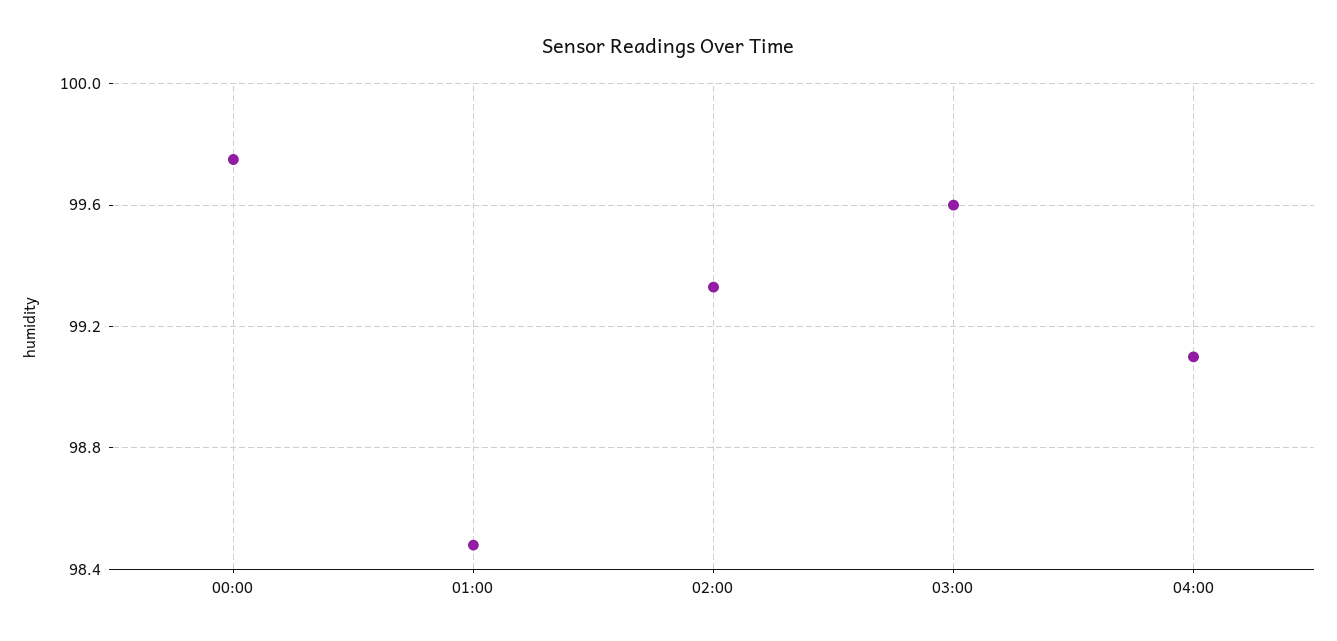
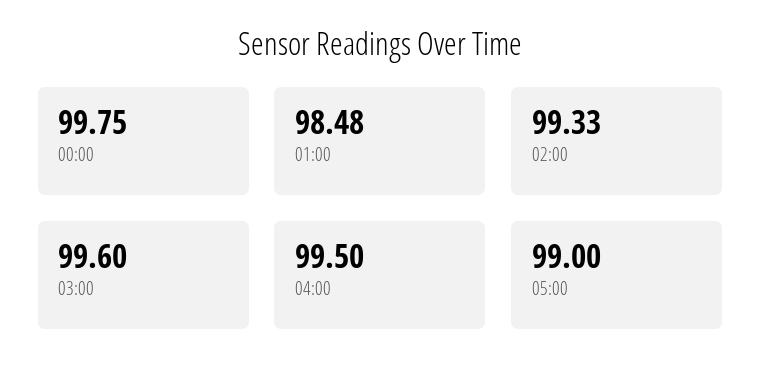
04:00: 99.1 -> 99.5
05:00: none -> 99

